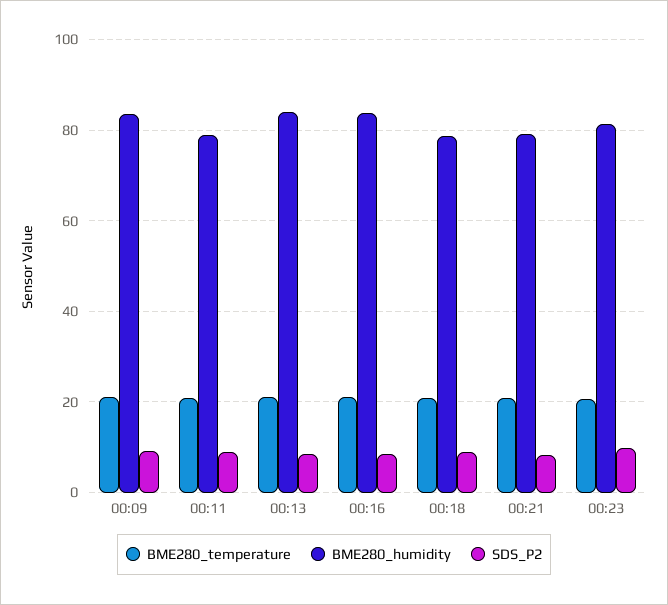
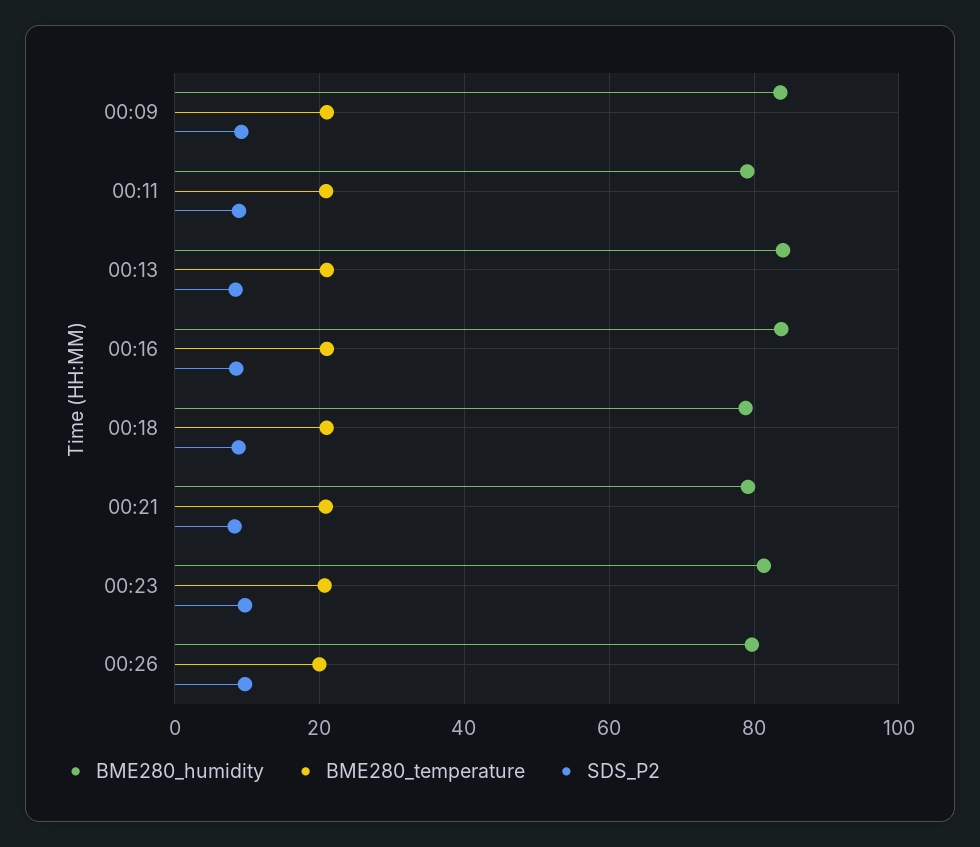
BME280_humidity, 00:26: none -> 80
BME280_temperature, 00:26: none -> 20
SDS_P2, 00:26: none -> 10

